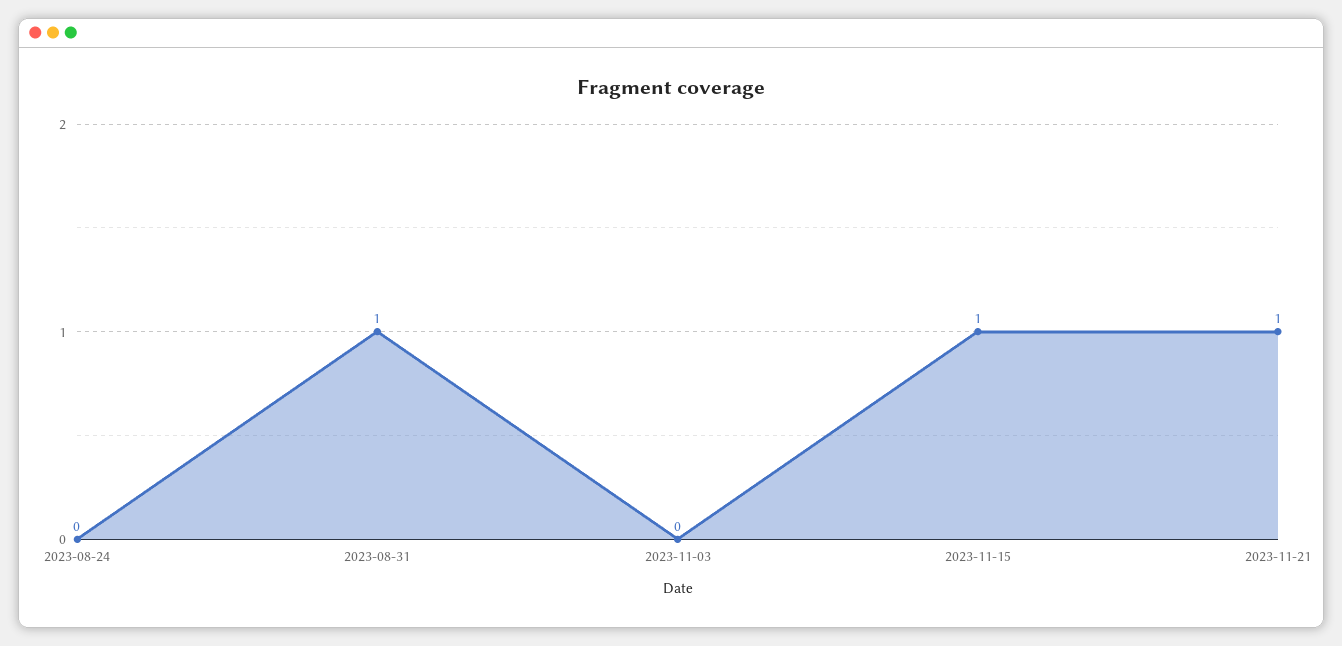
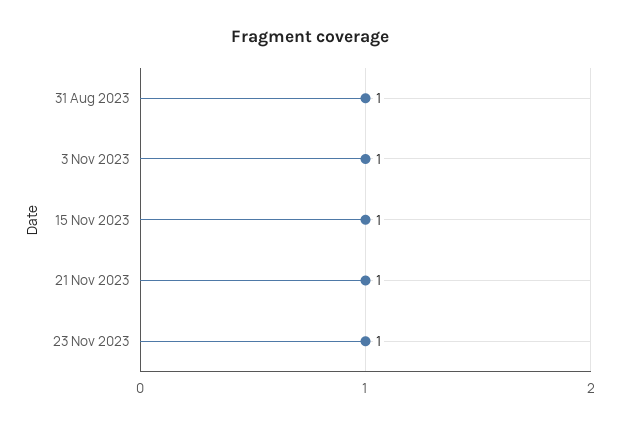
2023-08-24: 0 -> none
2023-11-03: 0 -> 1
23 Nov 2023: none -> 1

